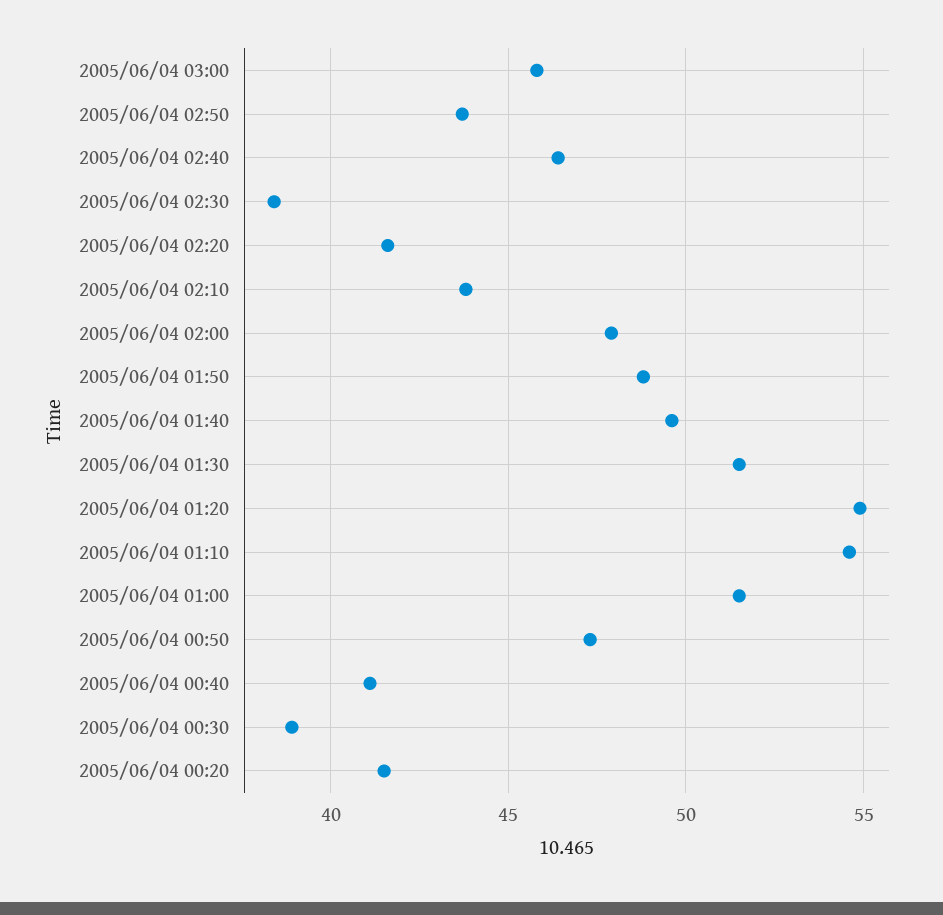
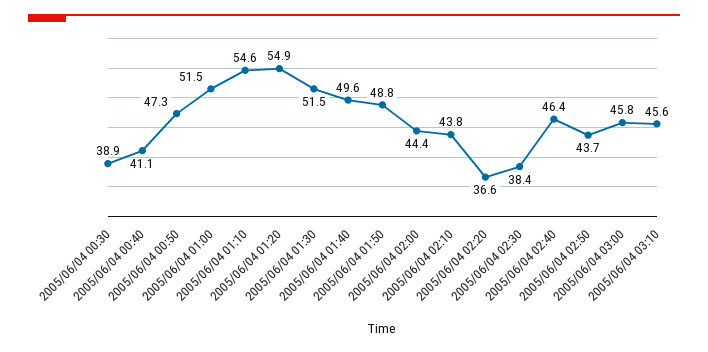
2005/06/04 02:20: 41.5 -> 36.6
2005/06/04 02:00: 48 -> 44.4
2005/06/04 00:20: 41.5 -> none
2005/06/04 03:10: none -> 45.6

